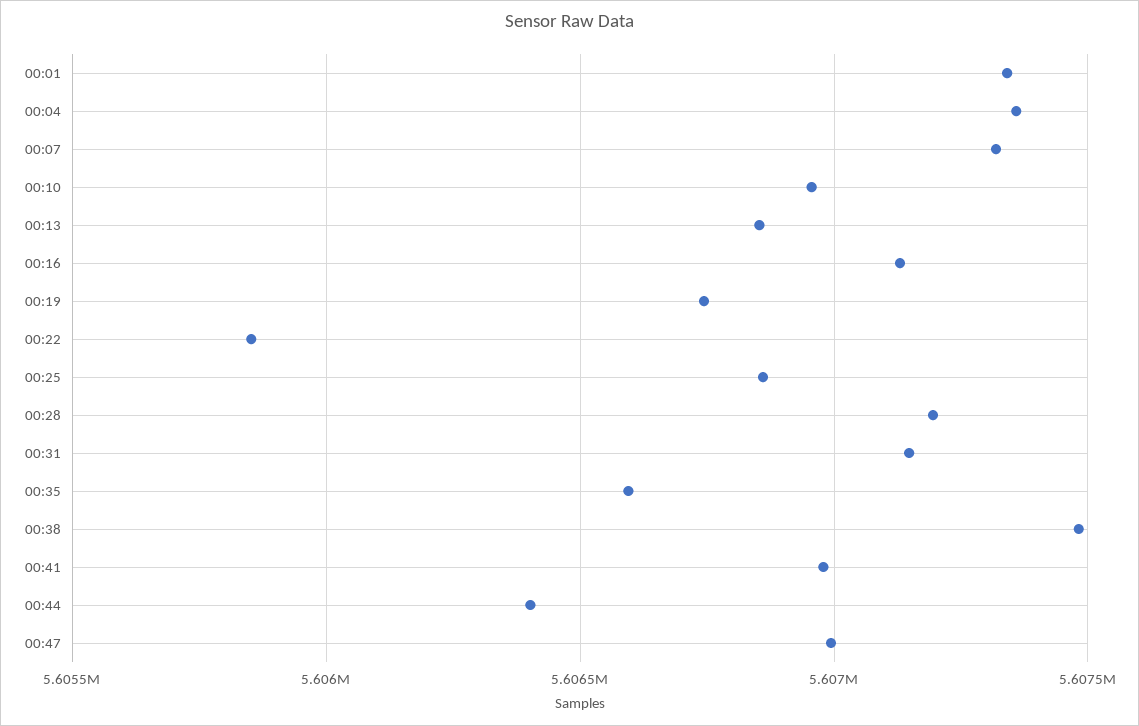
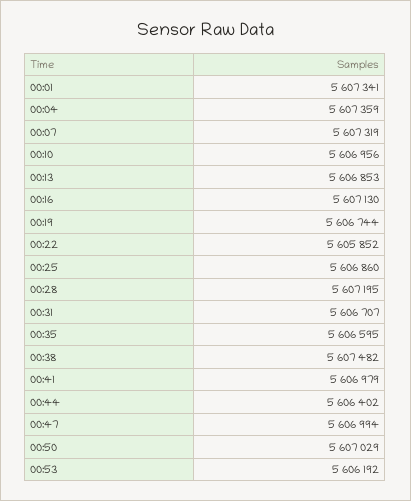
00:31: 5607150 -> 5606707
00:50: none -> 5607029
00:53: none -> 5606192

